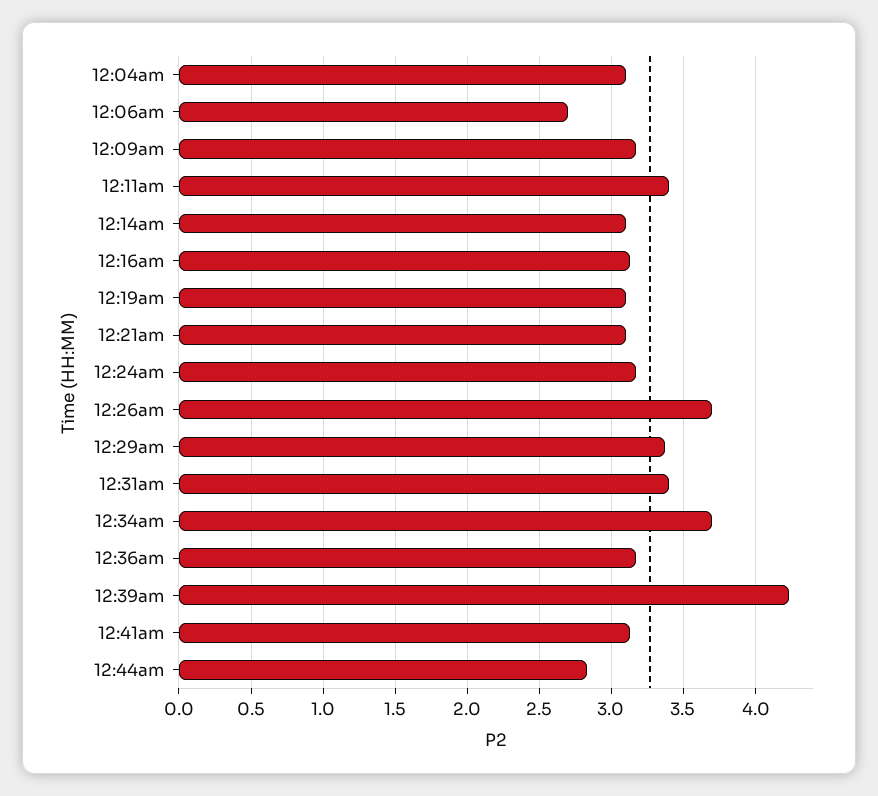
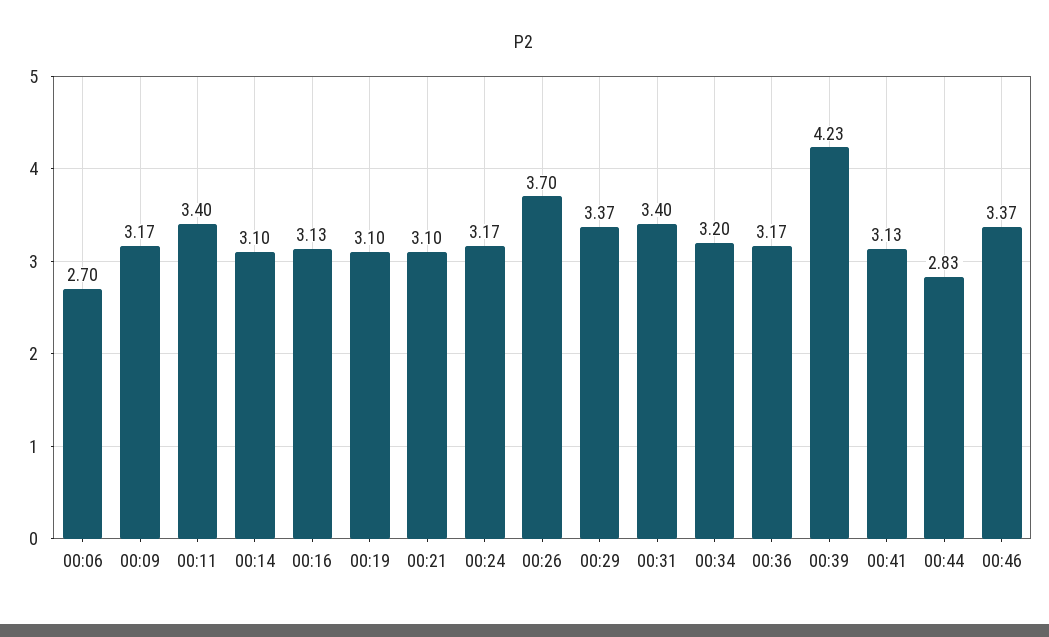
12:04am: 3.1 -> none
12:34am: 3.7 -> 3.2
00:46: none -> 3.37

